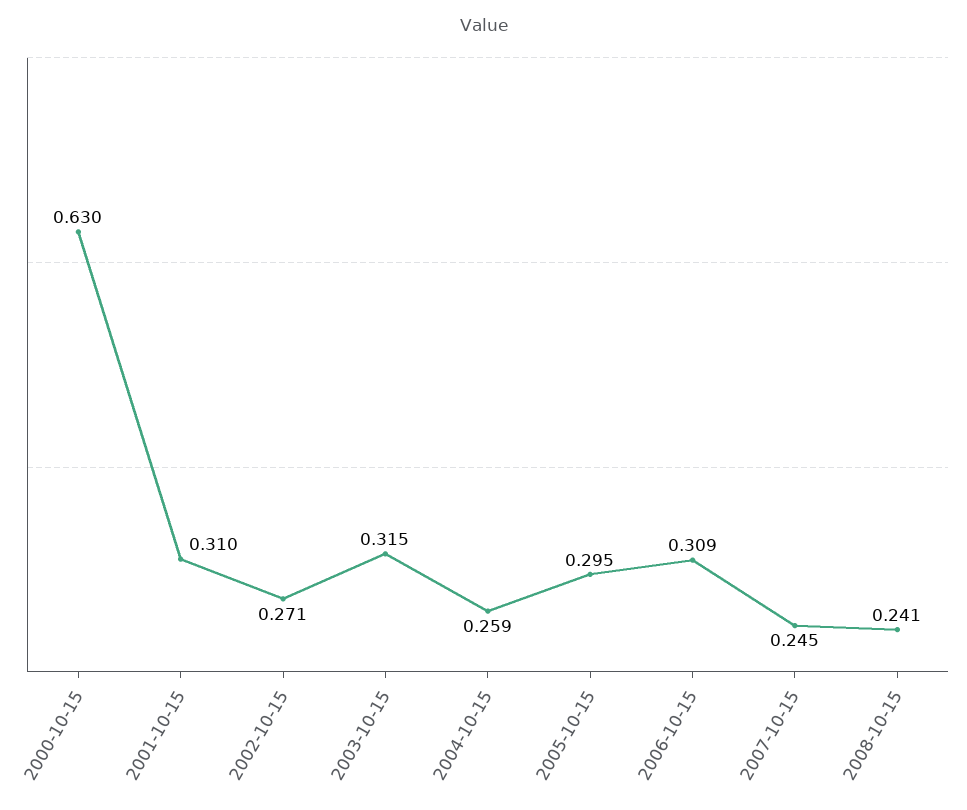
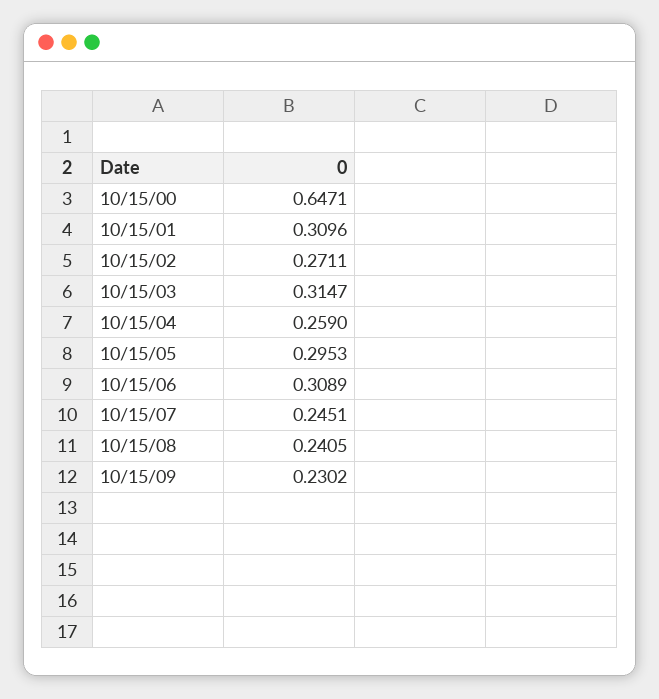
2000-10-15: 0.63 -> 0.6471
10/15/09: none -> 0.2302

